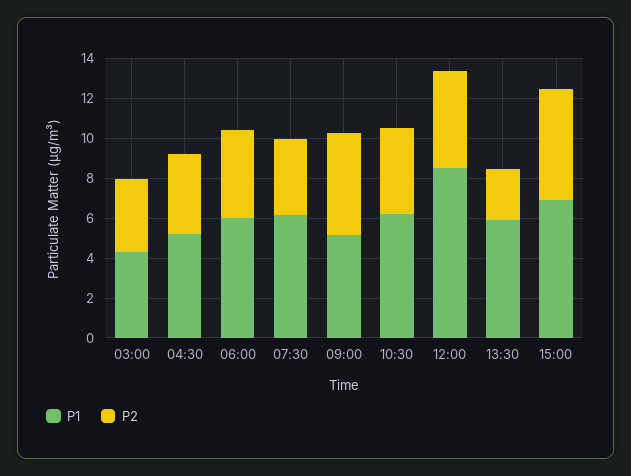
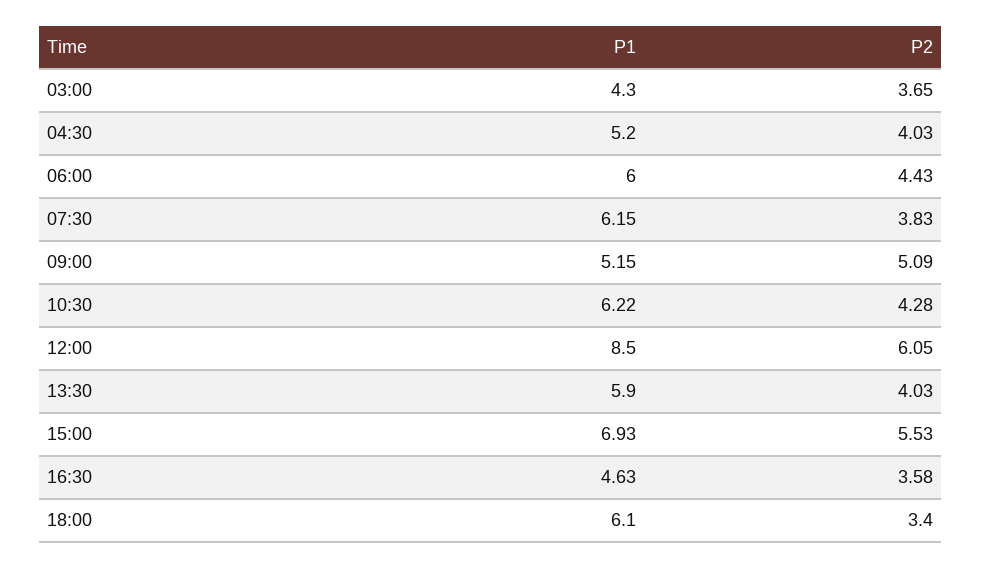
P2, 12:00: 5 -> 6.05
P2, 13:30: 2.5 -> 4.03
P1, 16:30: none -> 4.63
P2, 16:30: none -> 3.58
P1, 18:00: none -> 6.1
P2, 18:00: none -> 3.4

